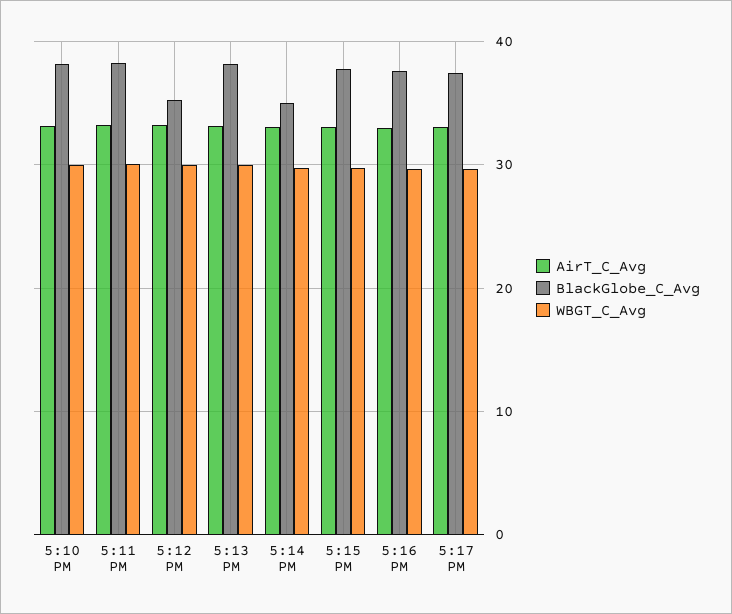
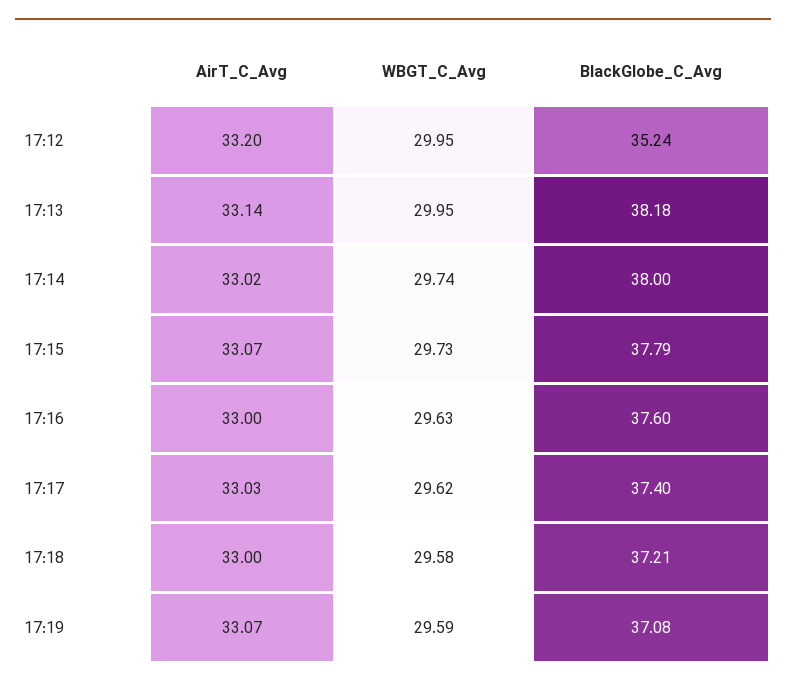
AirT_C_Avg, 5:10 PM: 33 -> none
BlackGlobe_C_Avg, 5:10 PM: 38 -> none
WBGT_C_Avg, 5:10 PM: 30 -> none
AirT_C_Avg, 5:11 PM: 33 -> none
BlackGlobe_C_Avg, 5:11 PM: 38 -> none
WBGT_C_Avg, 5:11 PM: 30 -> none
BlackGlobe_C_Avg, 5:14 PM: 35 -> 38
AirT_C_Avg, 17:18: none -> 33
WBGT_C_Avg, 17:18: none -> 29.58
BlackGlobe_C_Avg, 17:18: none -> 37.21
AirT_C_Avg, 17:19: none -> 33.07
WBGT_C_Avg, 17:19: none -> 29.59
BlackGlobe_C_Avg, 17:19: none -> 37.08

